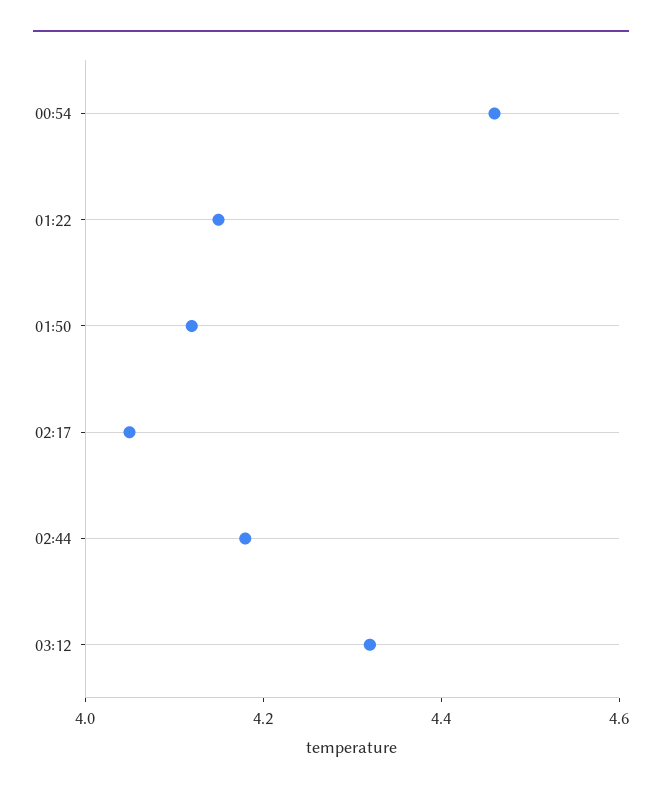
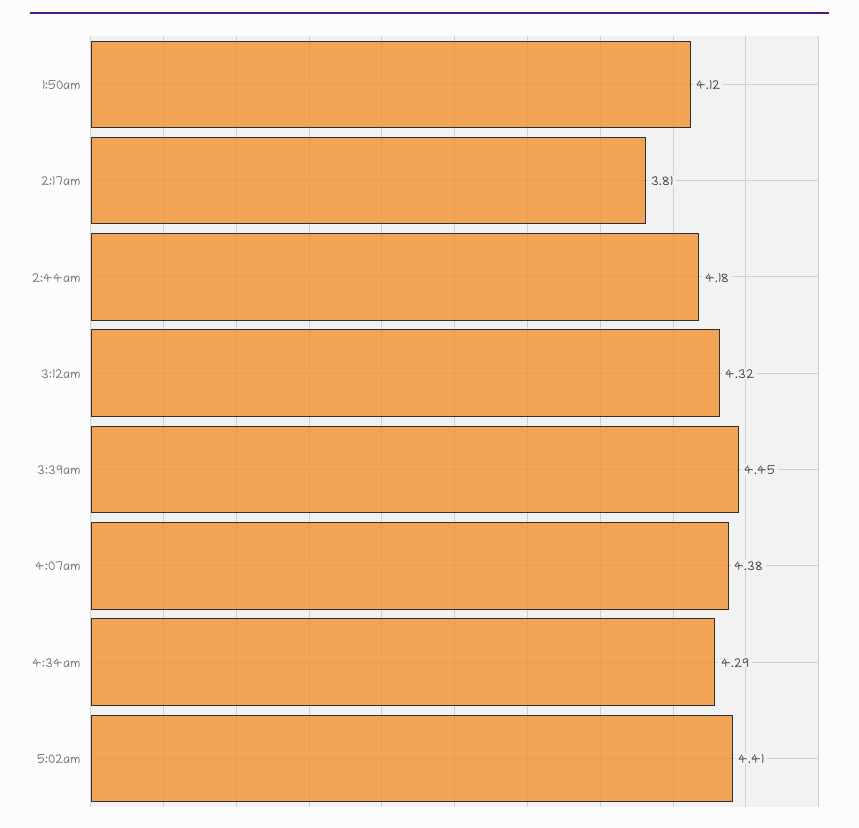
00:54: 4.45 -> none
01:22: 4.15 -> none
02:17: 4.05 -> 3.81
3:39am: none -> 4.45
4:07am: none -> 4.38
4:34am: none -> 4.29
5:02am: none -> 4.41

